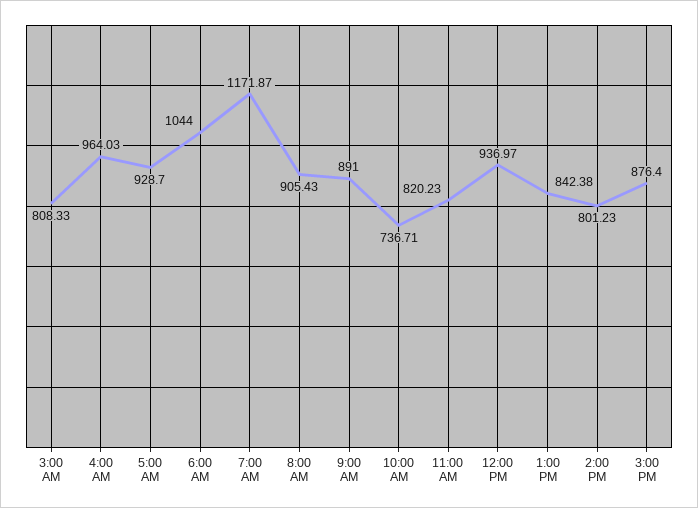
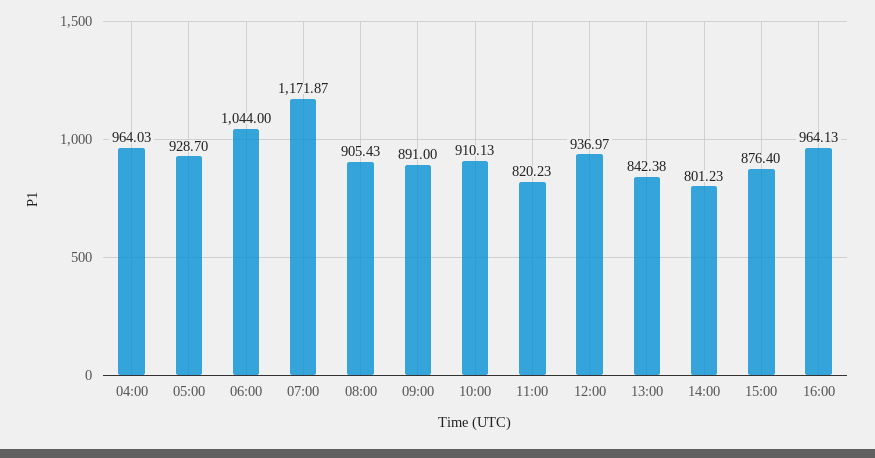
3:00 AM: 808.33 -> none
10:00 AM: 736.71 -> 910.13
16:00: none -> 964.13

